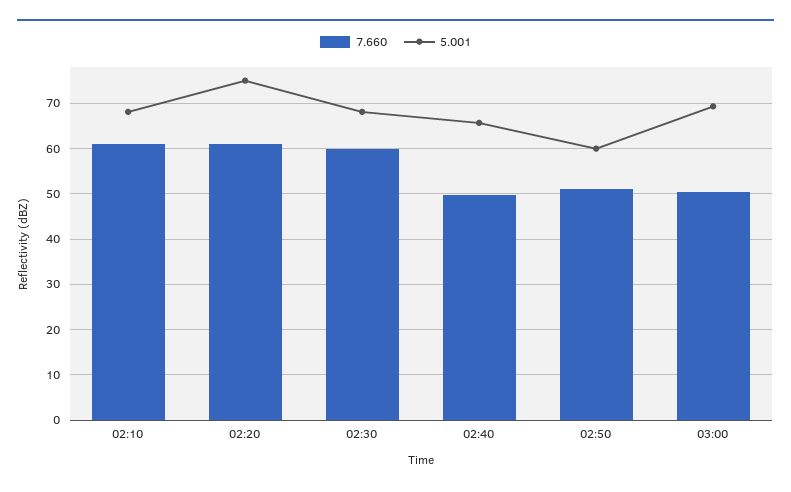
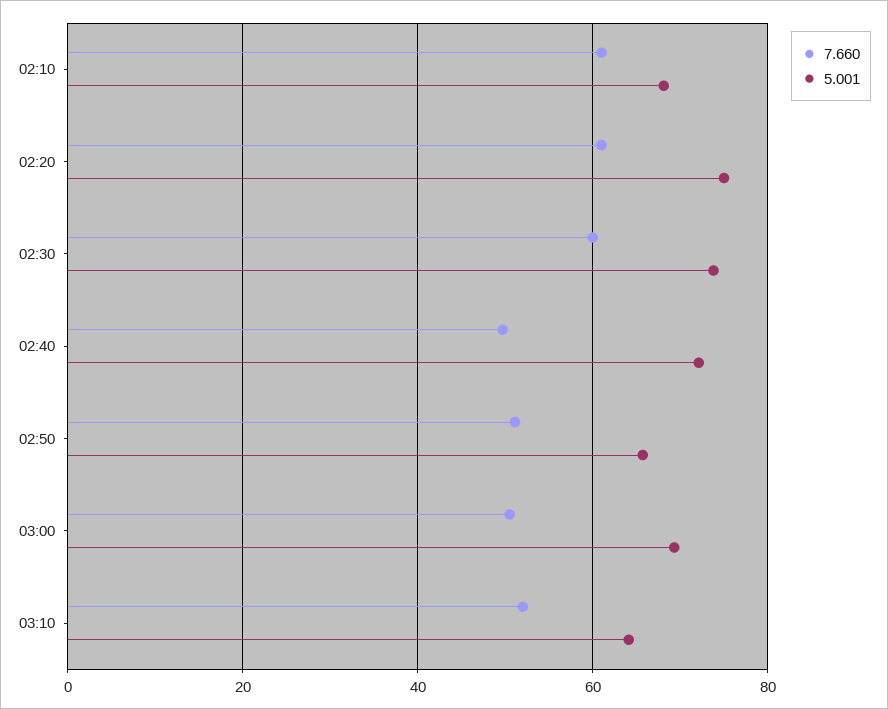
5.001, 02:30: 68 -> 74
5.001, 02:40: 66 -> 72
5.001, 02:50: 60 -> 66
7.660, 03:10: none -> 52
5.001, 03:10: none -> 64

